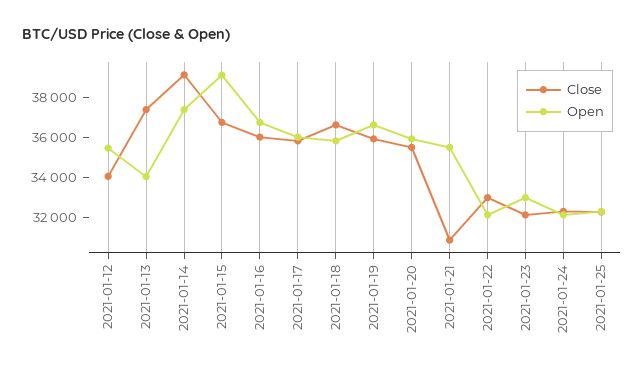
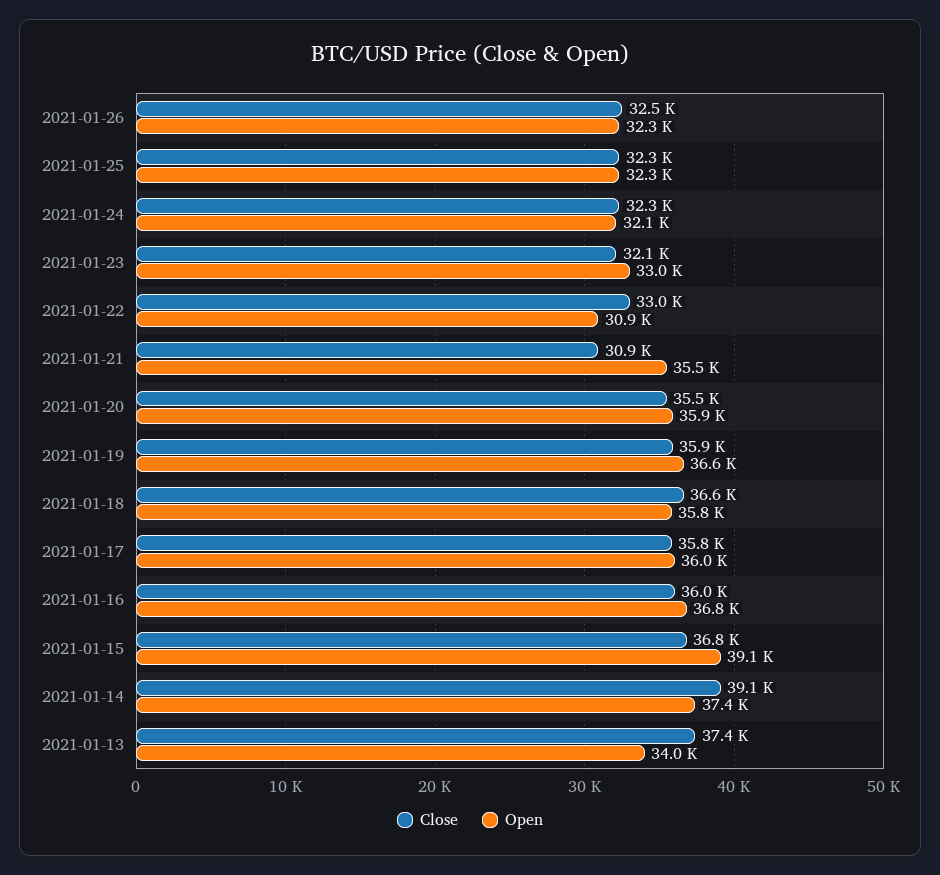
Close, 2021-01-12: 34000 -> none
Open, 2021-01-12: 35500 -> none
Open, 2021-01-22: 32000 -> 30900
Close, 2021-01-26: none -> 32500
Open, 2021-01-26: none -> 32300

